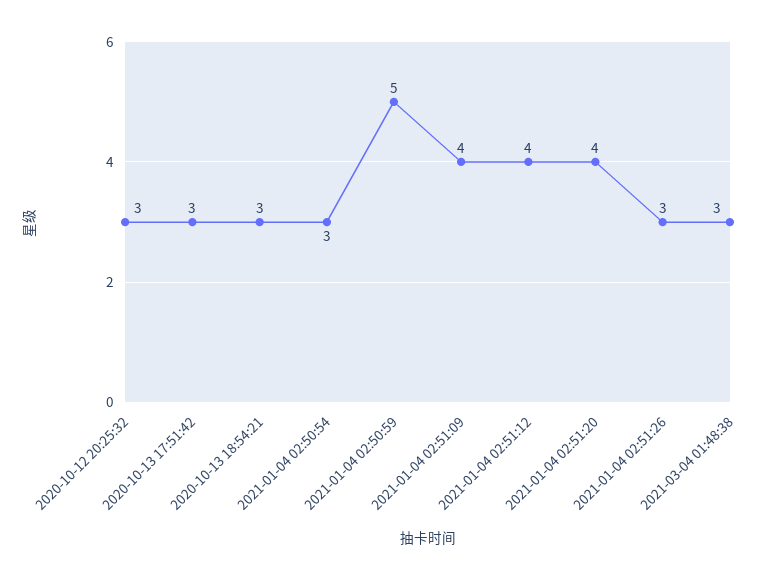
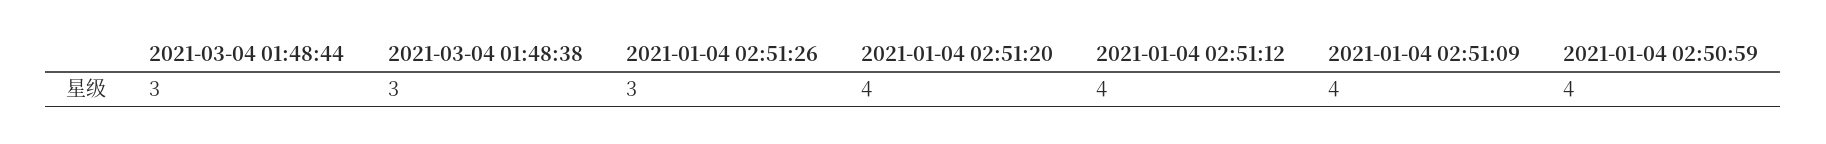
2020-10-12 20:25:32: 3 -> none
2020-10-13 17:51:42: 3 -> none
2020-10-13 18:54:21: 3 -> none
2021-01-04 02:50:54: 3 -> none
2021-01-04 02:50:59: 5 -> 4
2021-03-04 01:48:44: none -> 3

